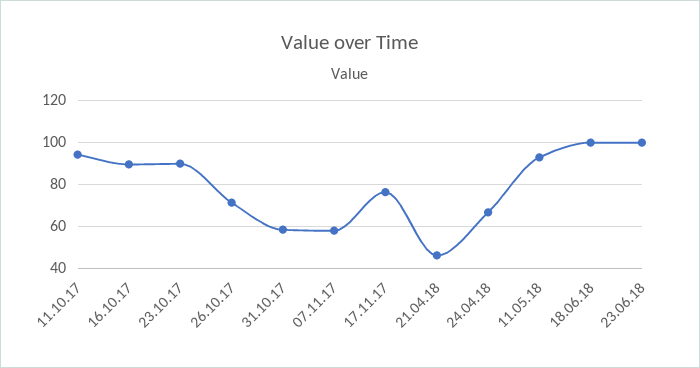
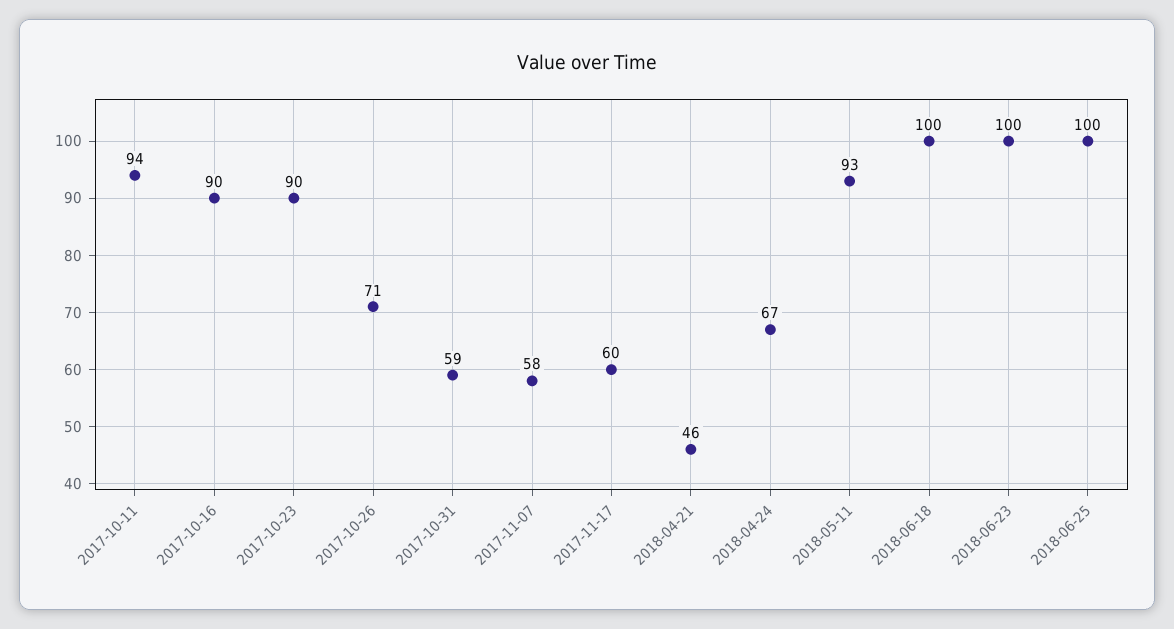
17.11.17: 75 -> 60
2018-06-25: none -> 100

